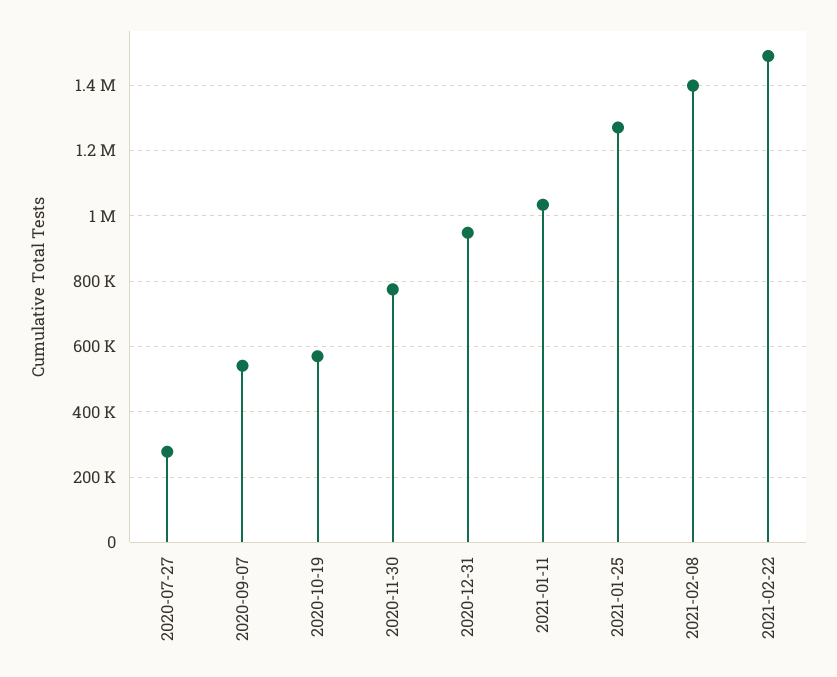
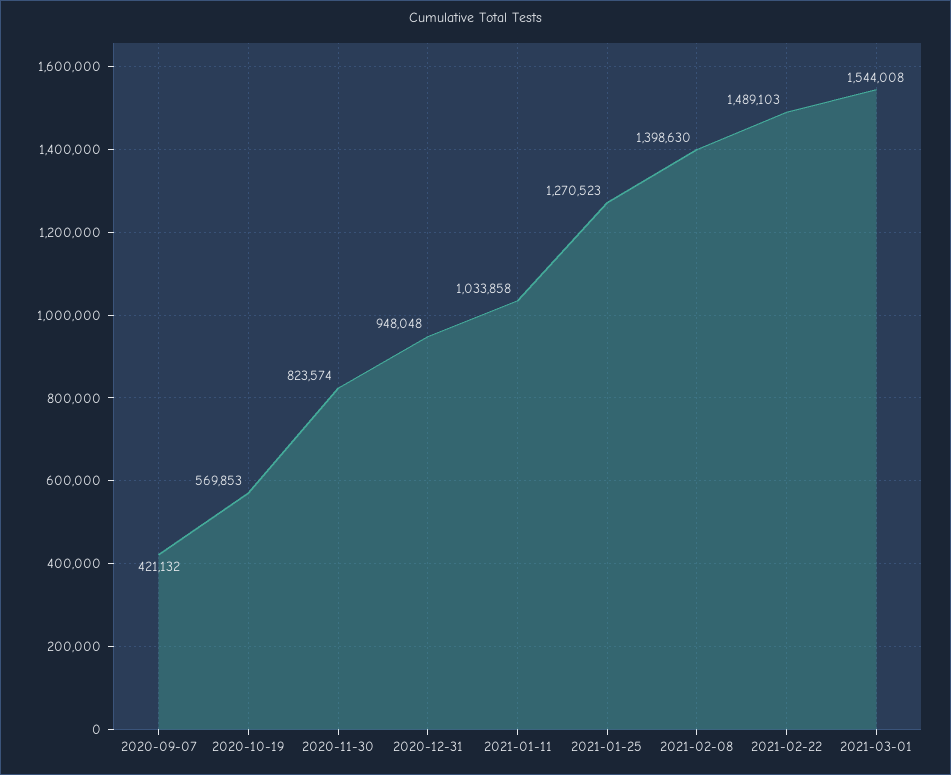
2020-07-27: 280000 -> none
2020-09-07: 540000 -> 421132
2020-11-30: 780000 -> 823574
2021-03-01: none -> 1544008

